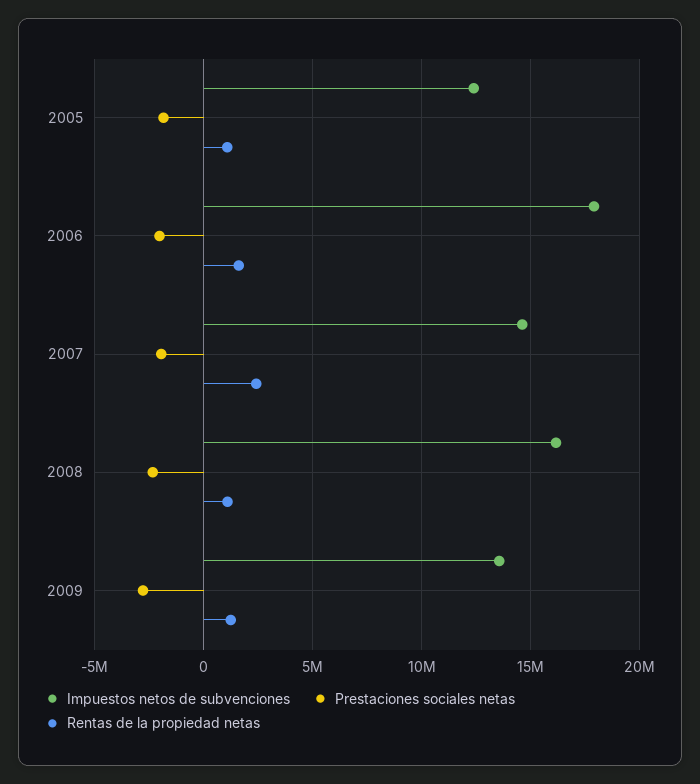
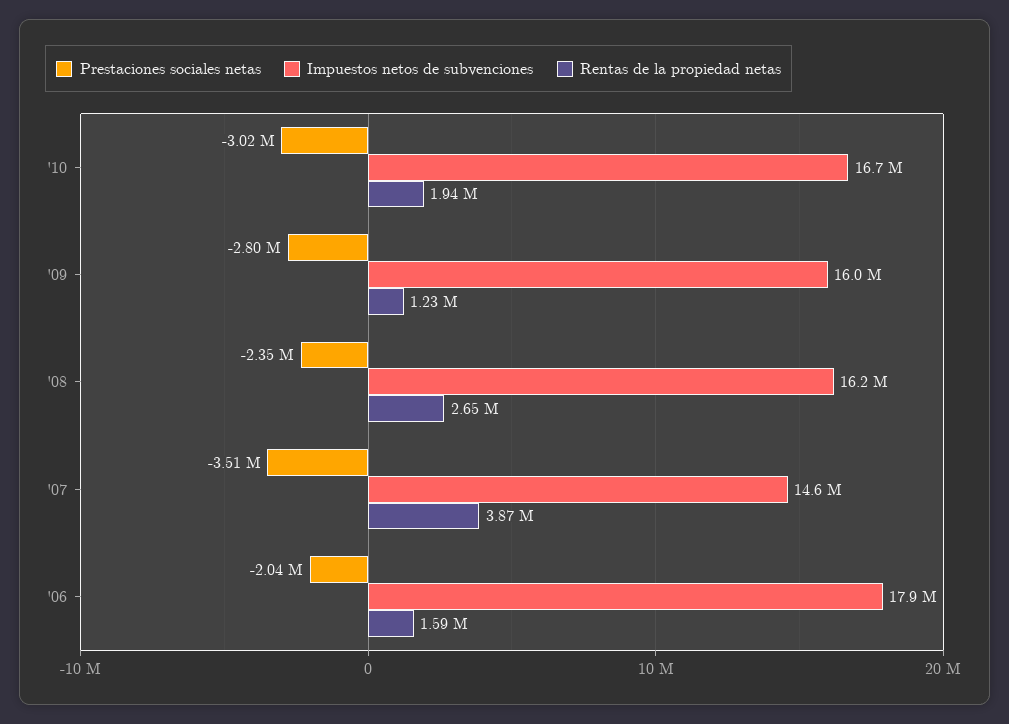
Impuestos netos de subvenciones, 2005: 12500000 -> none
Prestaciones sociales netas, 2005: -2000000 -> none
Rentas de la propiedad netas, 2005: 1000000 -> none
Prestaciones sociales netas, 2007: -2000000 -> -3510000
Rentas de la propiedad netas, 2007: 2500000 -> 3870000
Rentas de la propiedad netas, 2008: 1000000 -> 2650000
Impuestos netos de subvenciones, 2009: 13500000 -> 16000000
Prestaciones sociales netas, '10: none -> -3020000
Impuestos netos de subvenciones, '10: none -> 16700000
Rentas de la propiedad netas, '10: none -> 1940000

